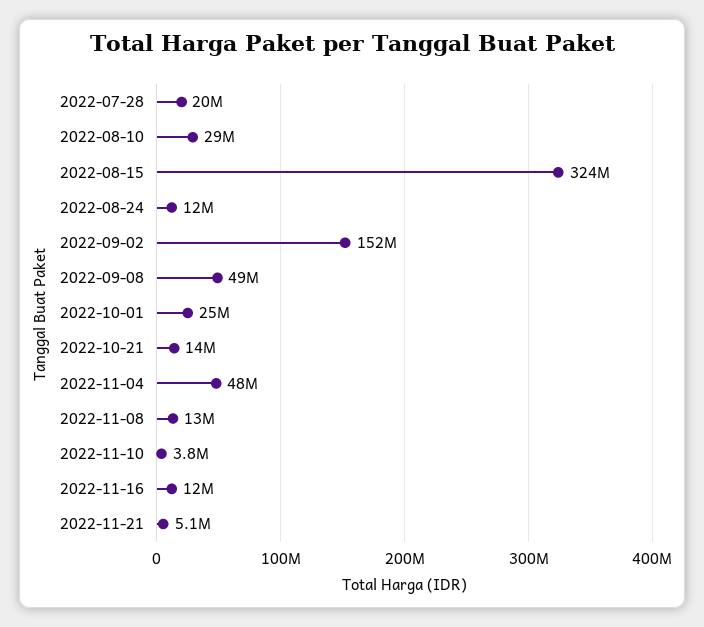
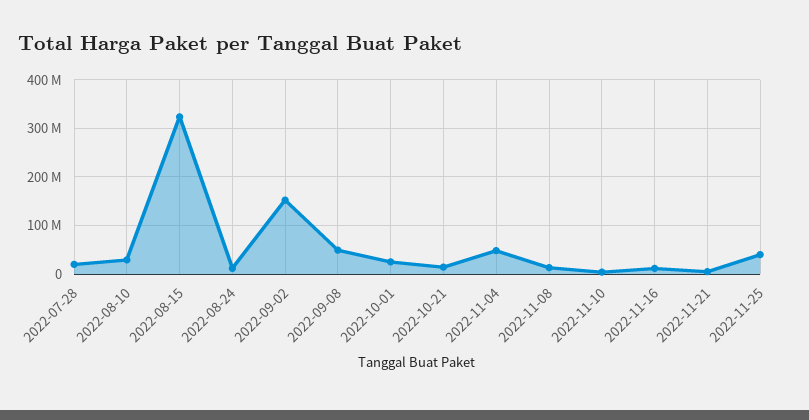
2022-11-25: none -> 40000000

